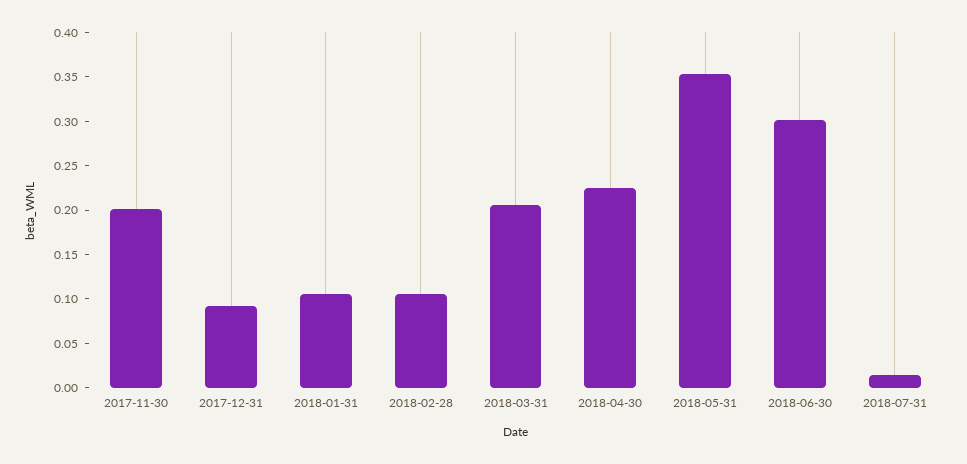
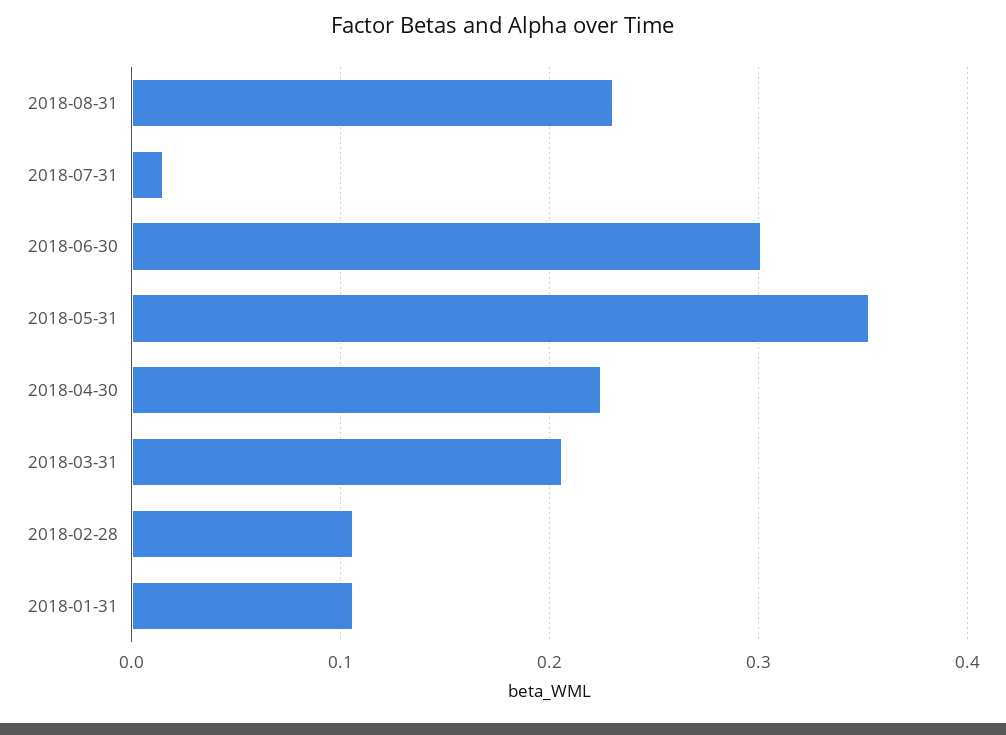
2017-11-30: 0.2 -> none
2017-12-31: 0.09 -> none
2018-08-31: none -> 0.23

